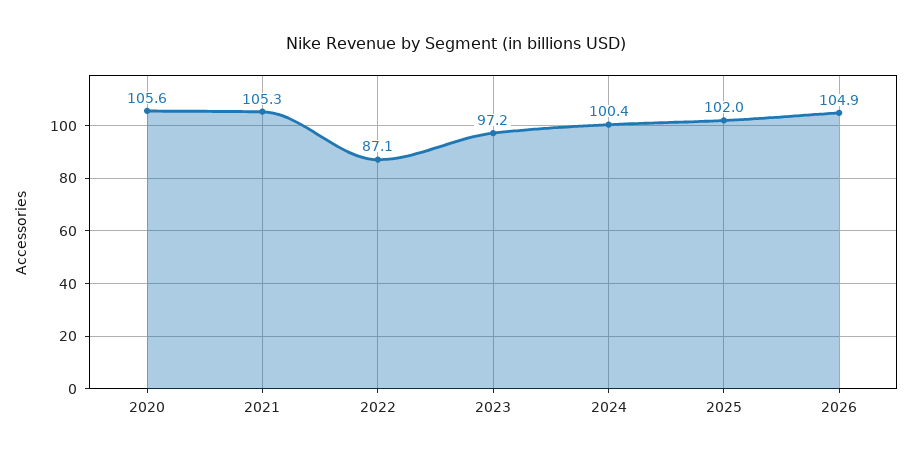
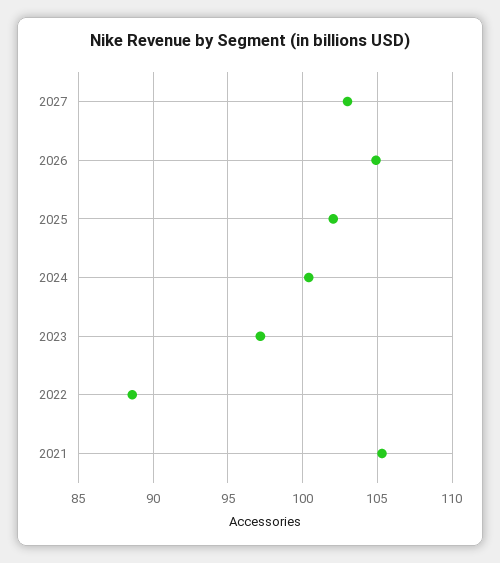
2020: 105.6 -> none
2022: 87.1 -> 88.5
2027: none -> 103

